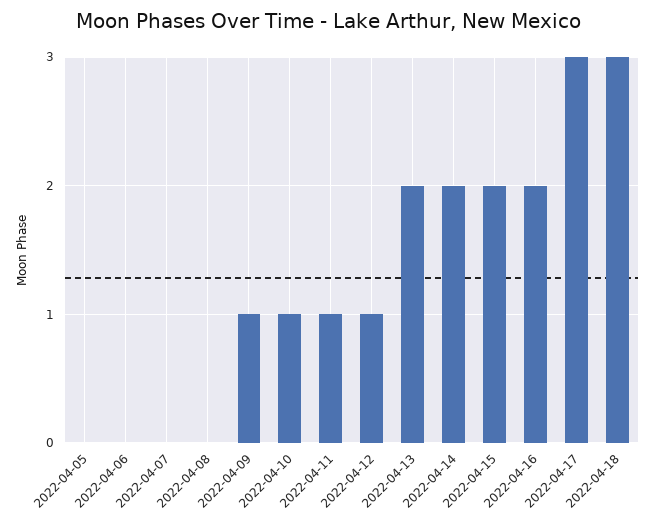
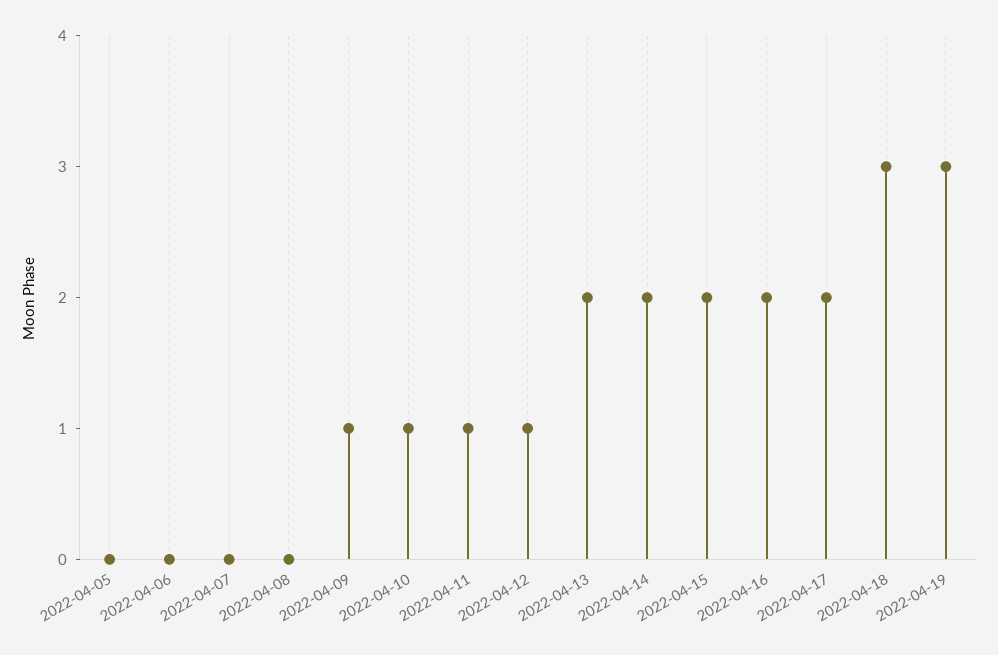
2022-04-17: 3 -> 2
2022-04-19: none -> 3

